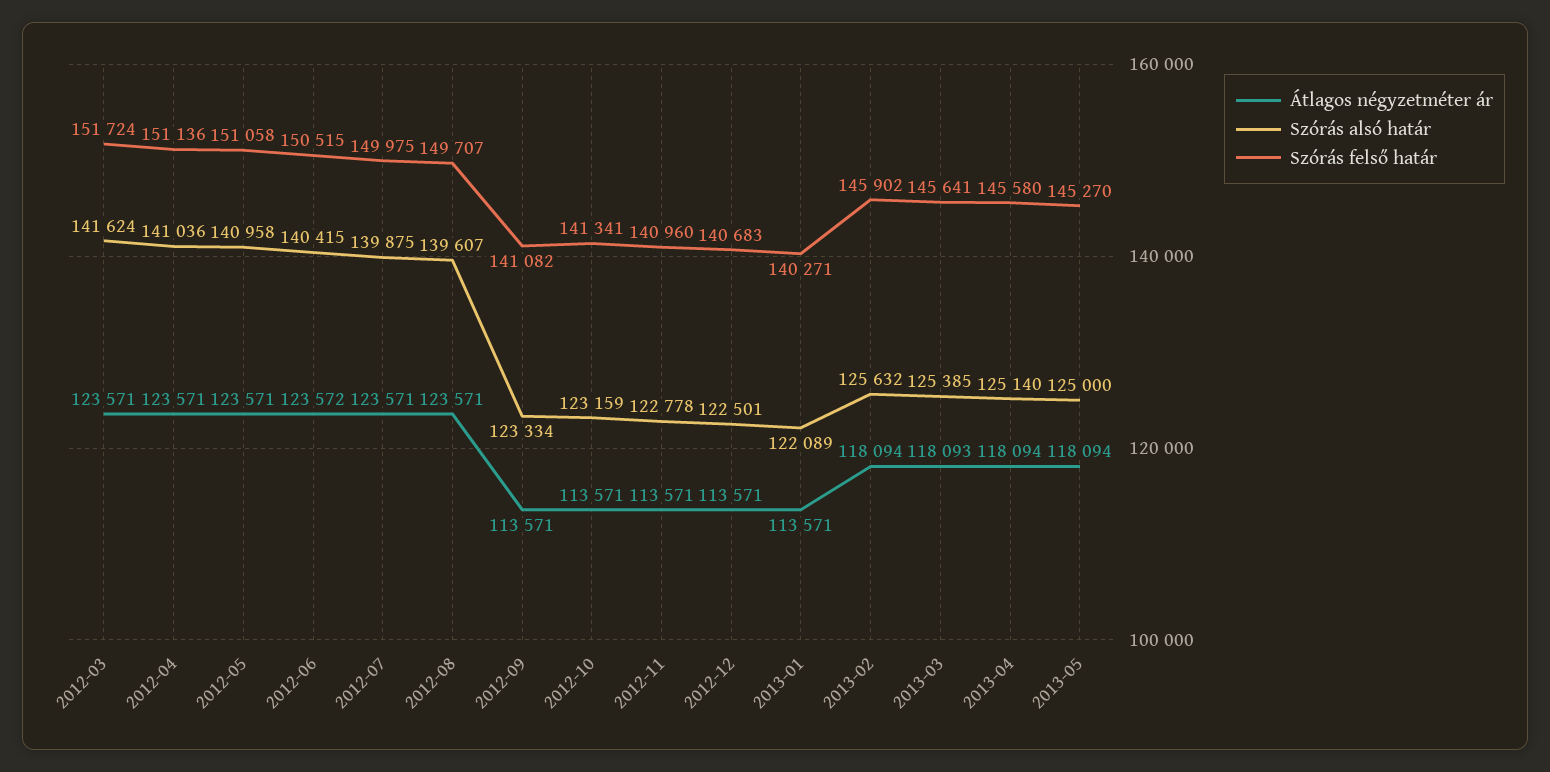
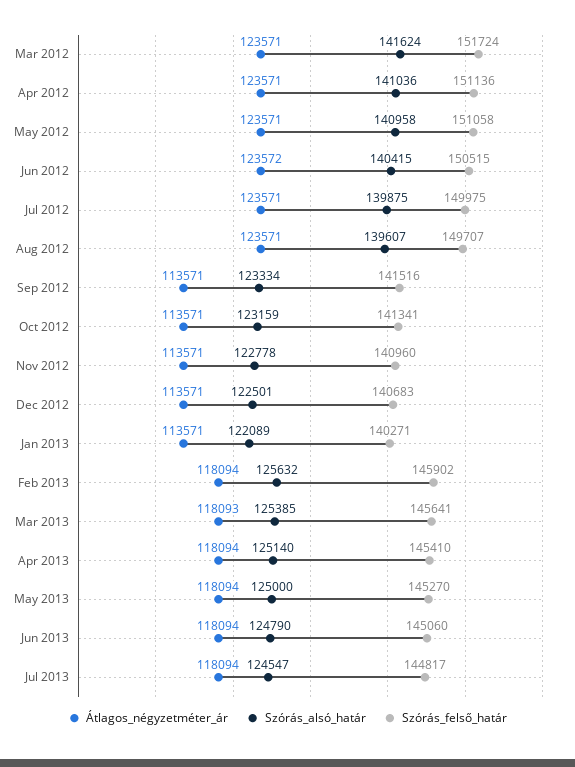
Szórás felső határ, 2012-09: 141082 -> 141516
Szórás felső határ, 2013-04: 145580 -> 145410
Átlagos négyzetméter ár, Jun 2013: none -> 118094
Szórás alsó határ, Jun 2013: none -> 124790
Szórás felső határ, Jun 2013: none -> 145060
Átlagos négyzetméter ár, Jul 2013: none -> 118094
Szórás alsó határ, Jul 2013: none -> 124547
Szórás felső határ, Jul 2013: none -> 144817

